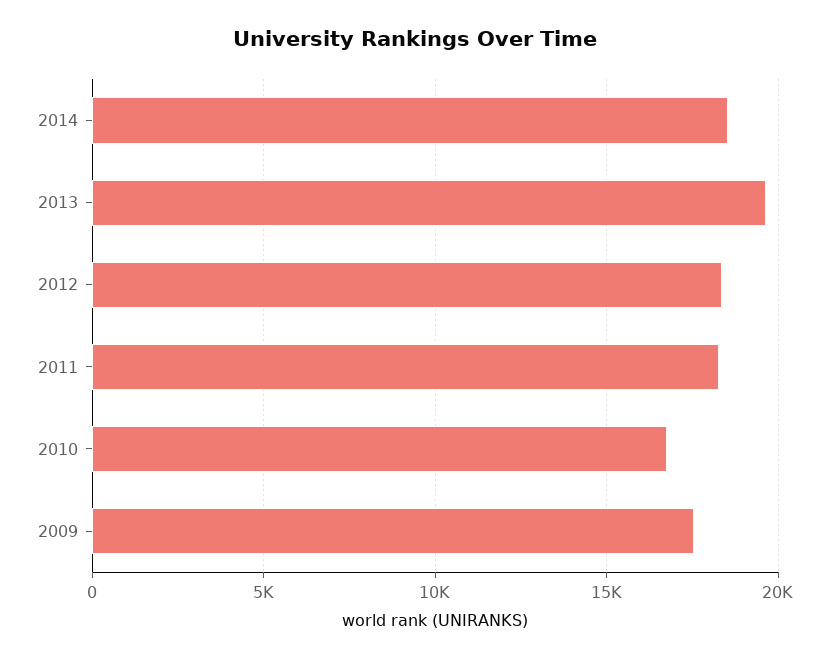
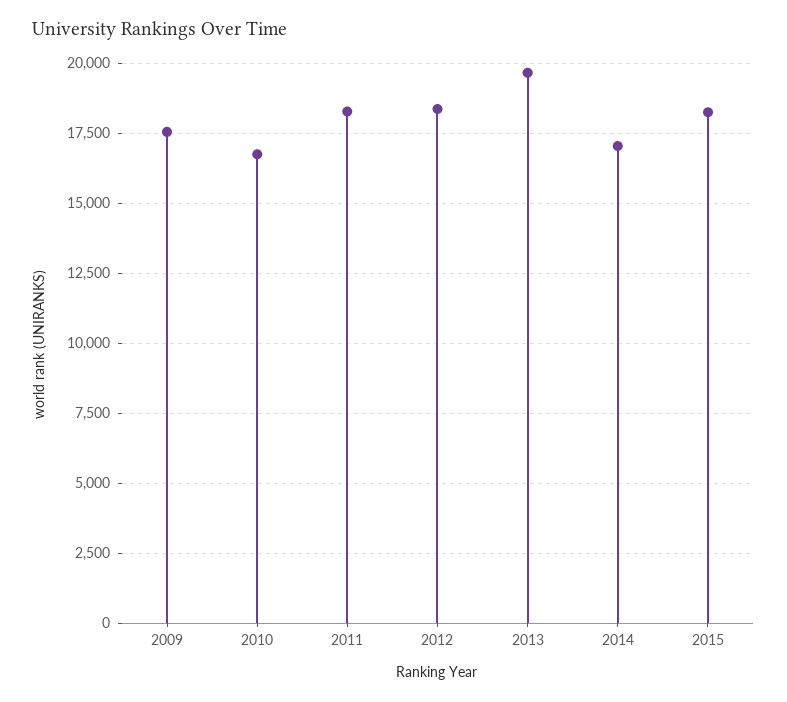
2014: 18500 -> 17000
2015: none -> 18250

